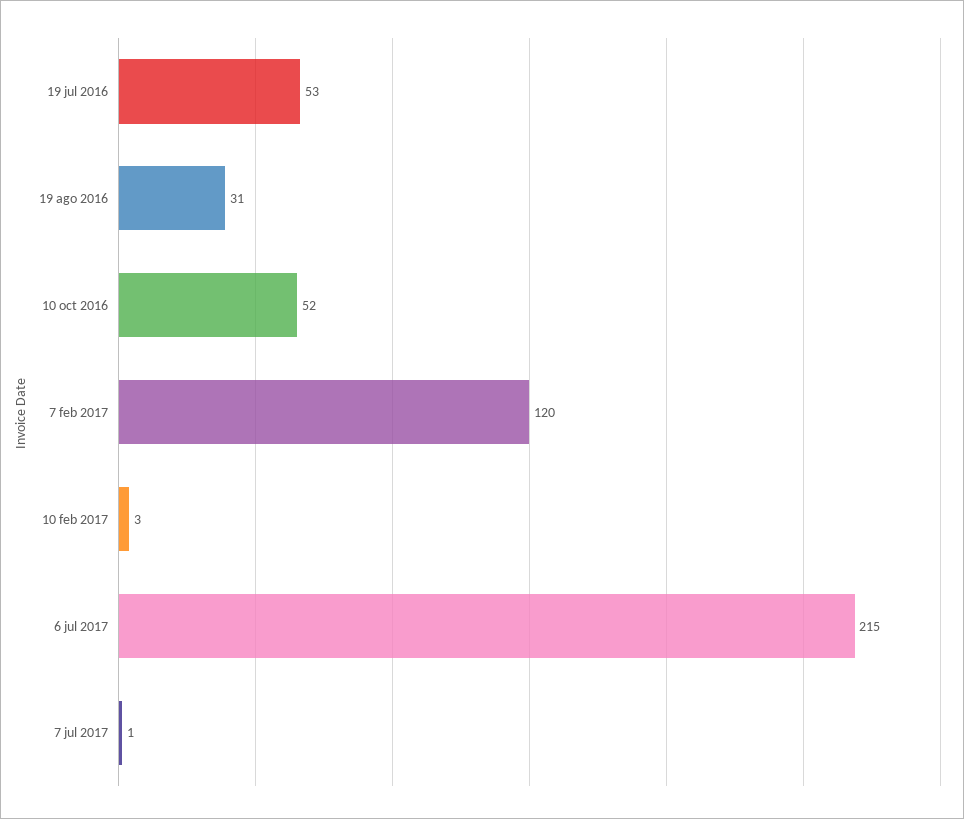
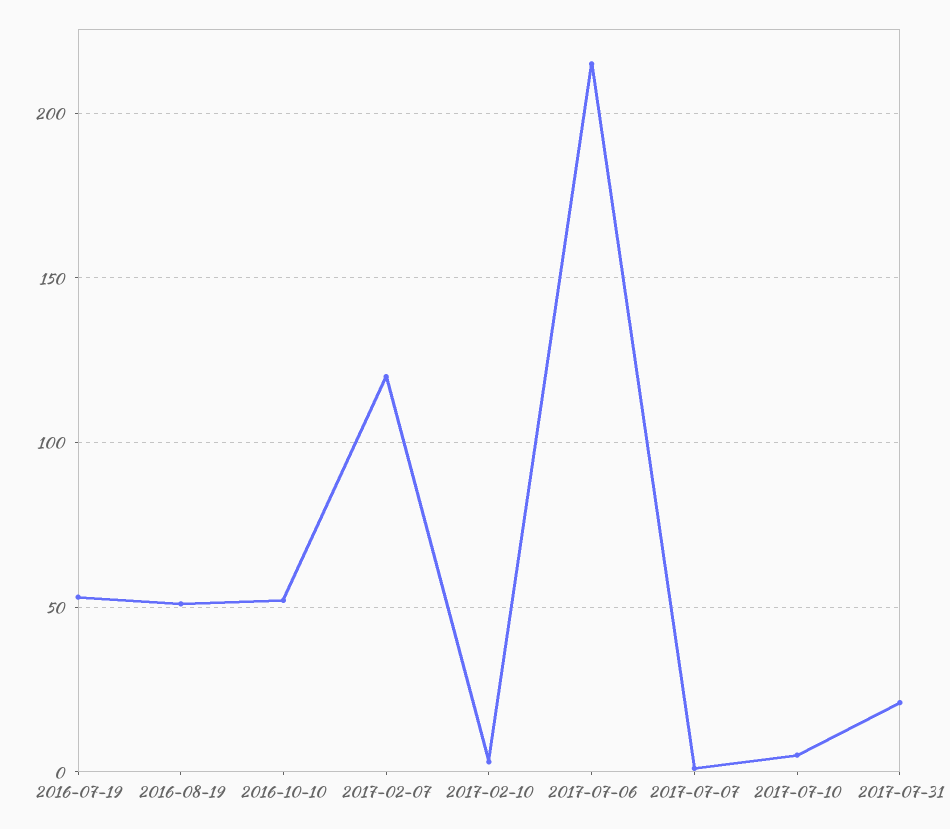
19 ago 2016: 31 -> 50
2017-07-10: none -> 5
2017-07-31: none -> 20

